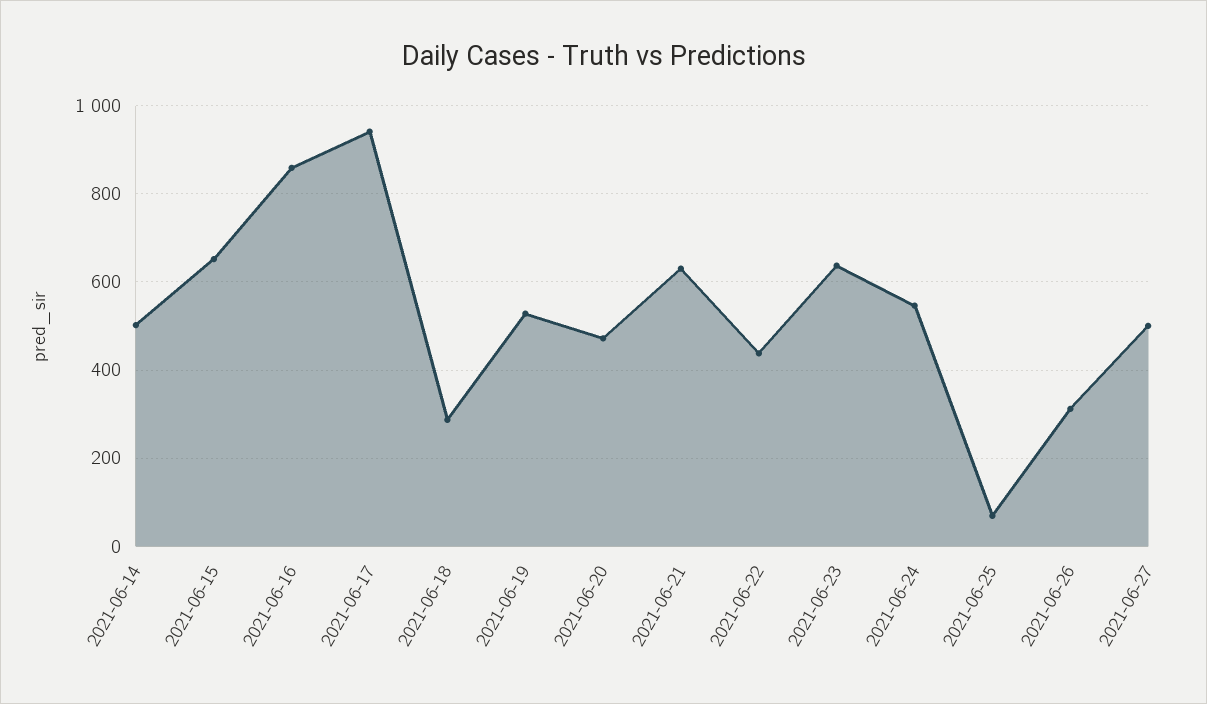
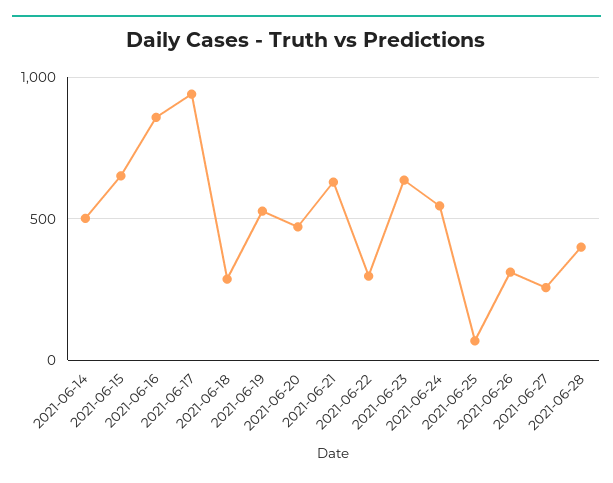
2021-06-22: 440 -> 300
2021-06-27: 500 -> 250
2021-06-28: none -> 400

